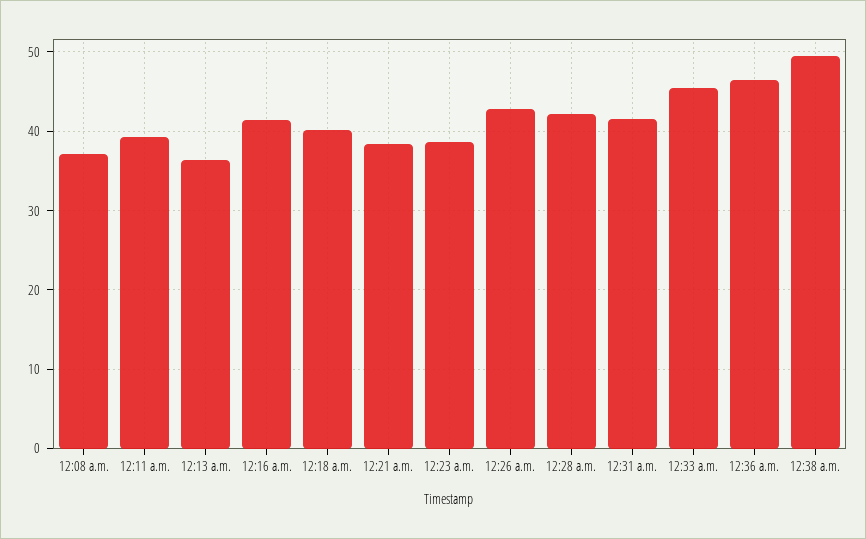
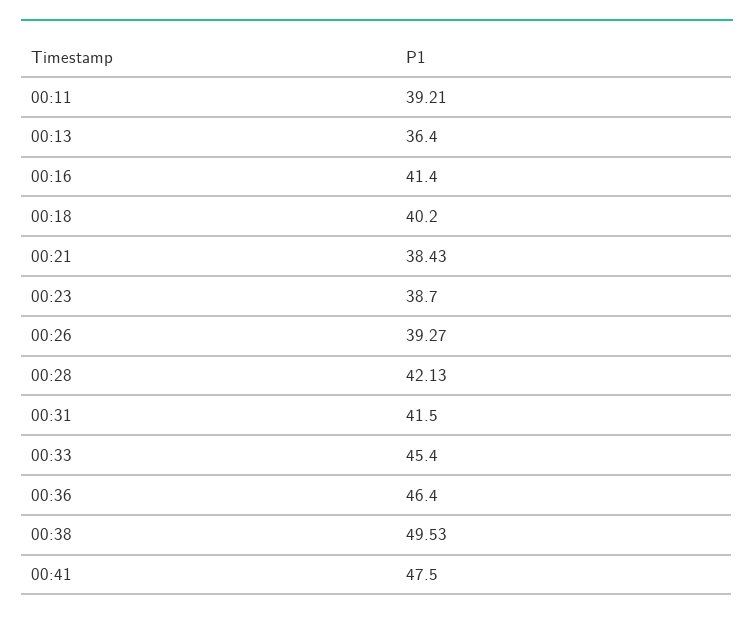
12:08 a.m.: 37 -> none
12:26 a.m.: 43 -> 39.27
00:41: none -> 47.5

